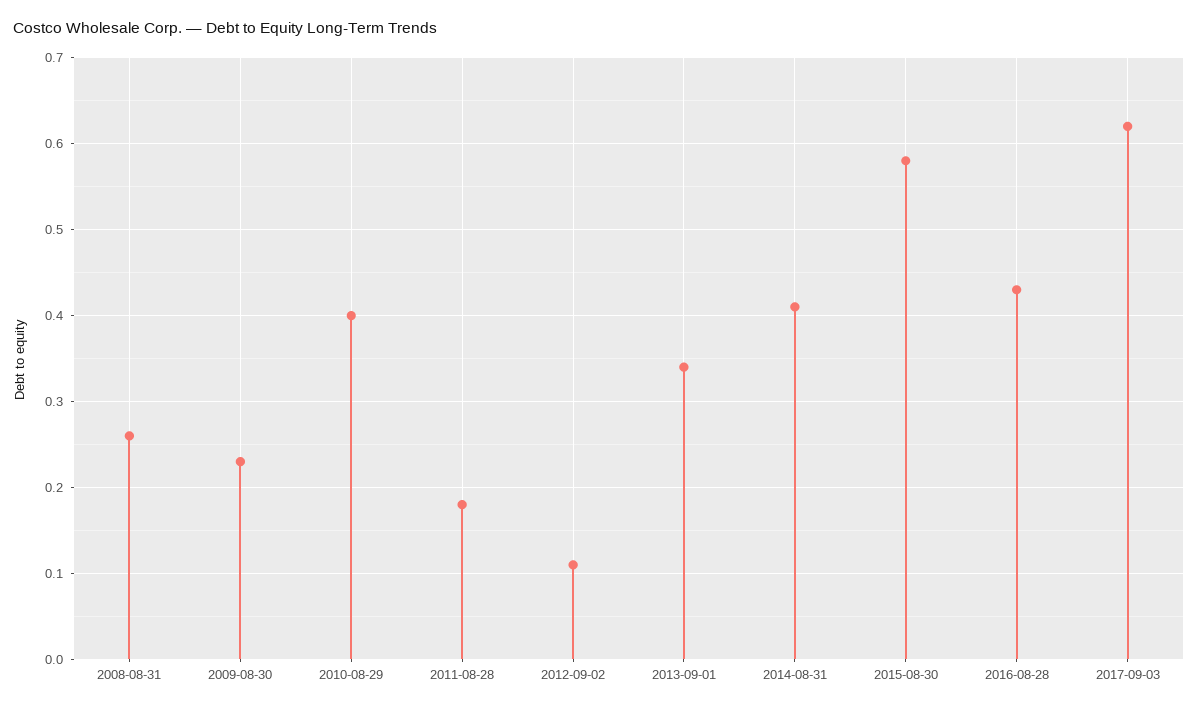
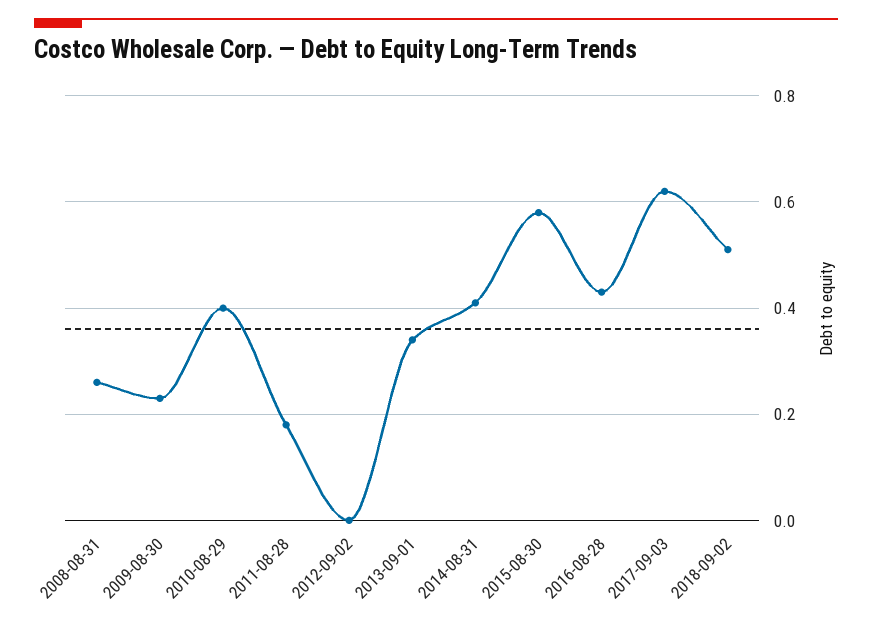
2012-09-02: 0.11 -> 0
2018-09-02: none -> 0.5

